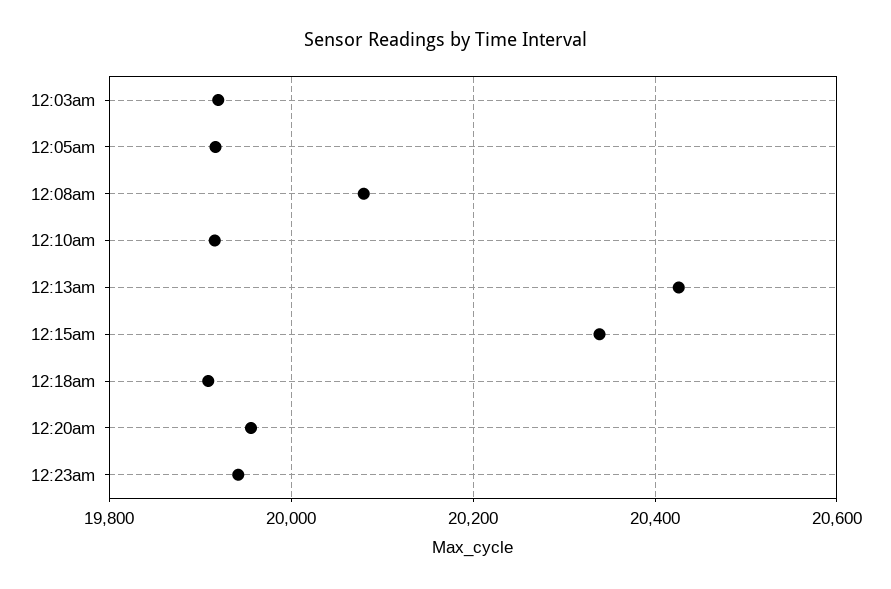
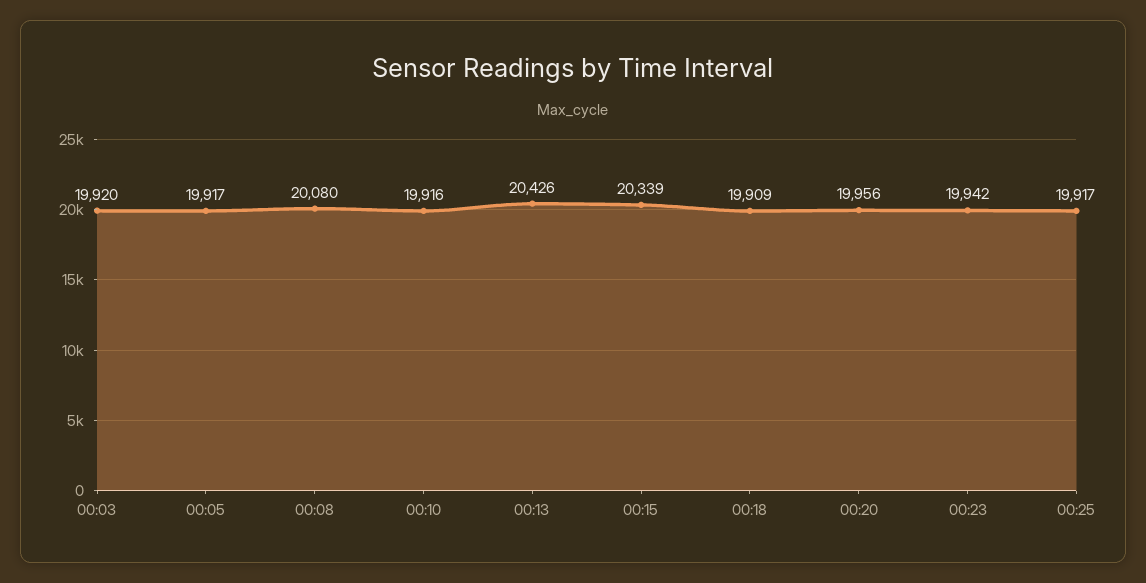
00:25: none -> 19917

